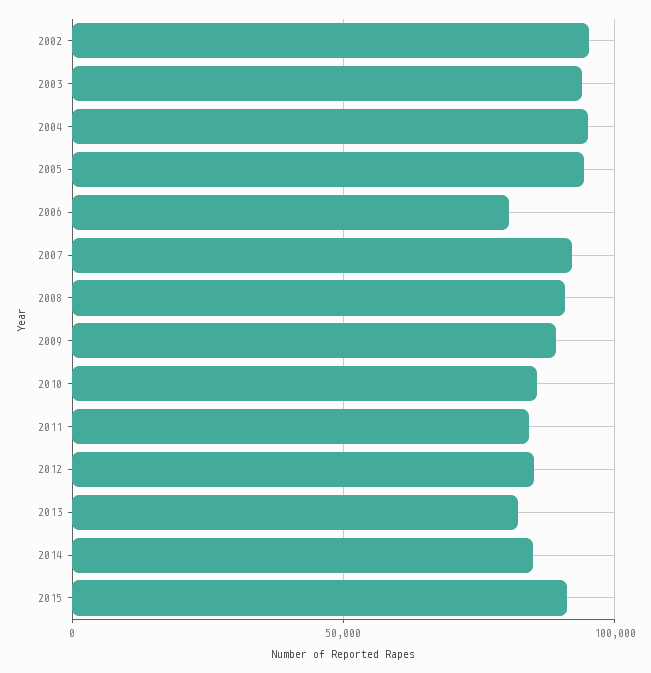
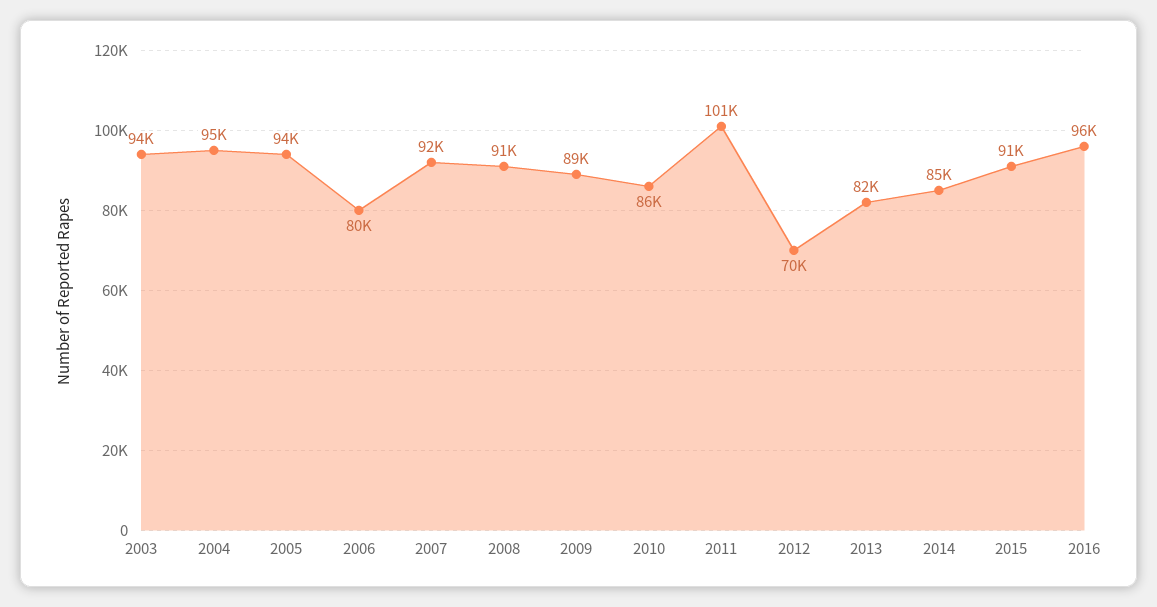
2002: 95000 -> none
2011: 85000 -> 101000
2012: 85000 -> 70000
2016: none -> 96000

